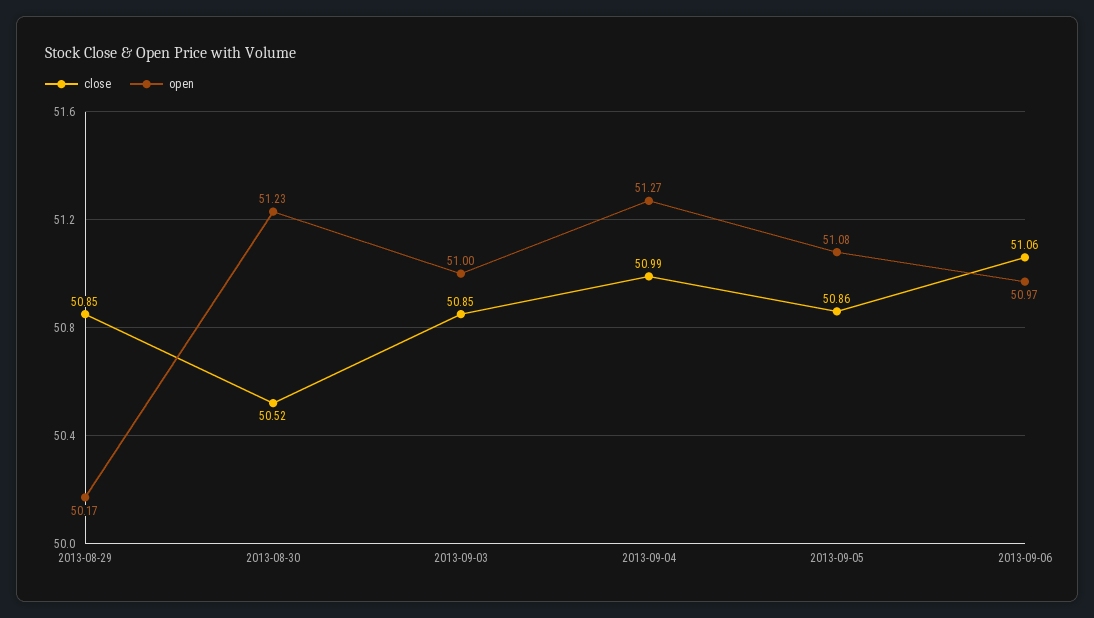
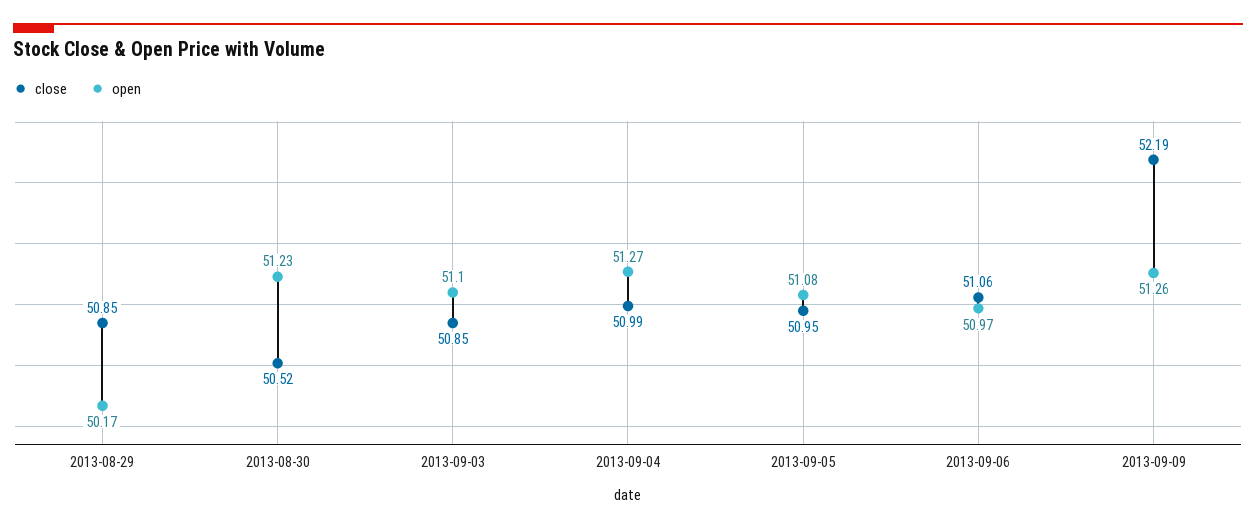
open, 2013-09-03: 51 -> 51.1
close, 2013-09-05: 50.86 -> 50.95
close, 2013-09-09: none -> 52.19
open, 2013-09-09: none -> 51.26

